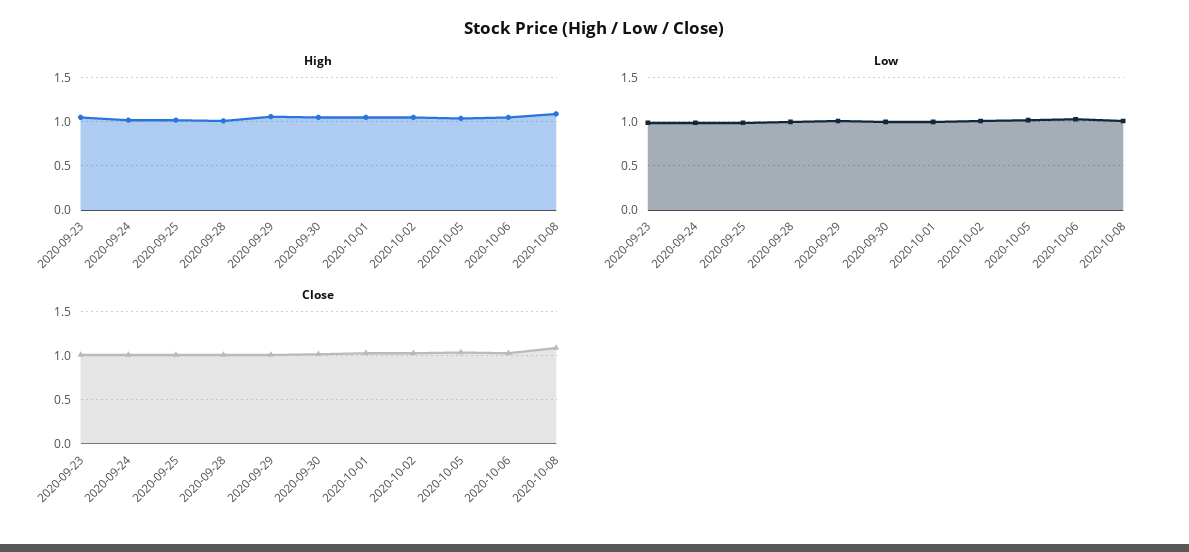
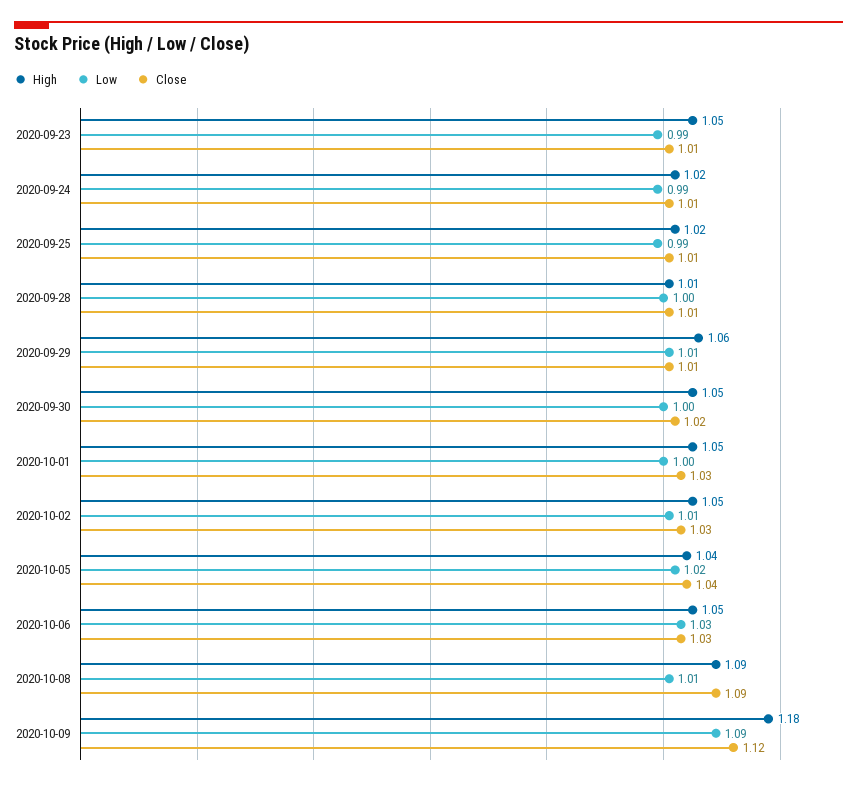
High, 2020-10-09: none -> 1.18
Low, 2020-10-09: none -> 1.09
Close, 2020-10-09: none -> 1.12

